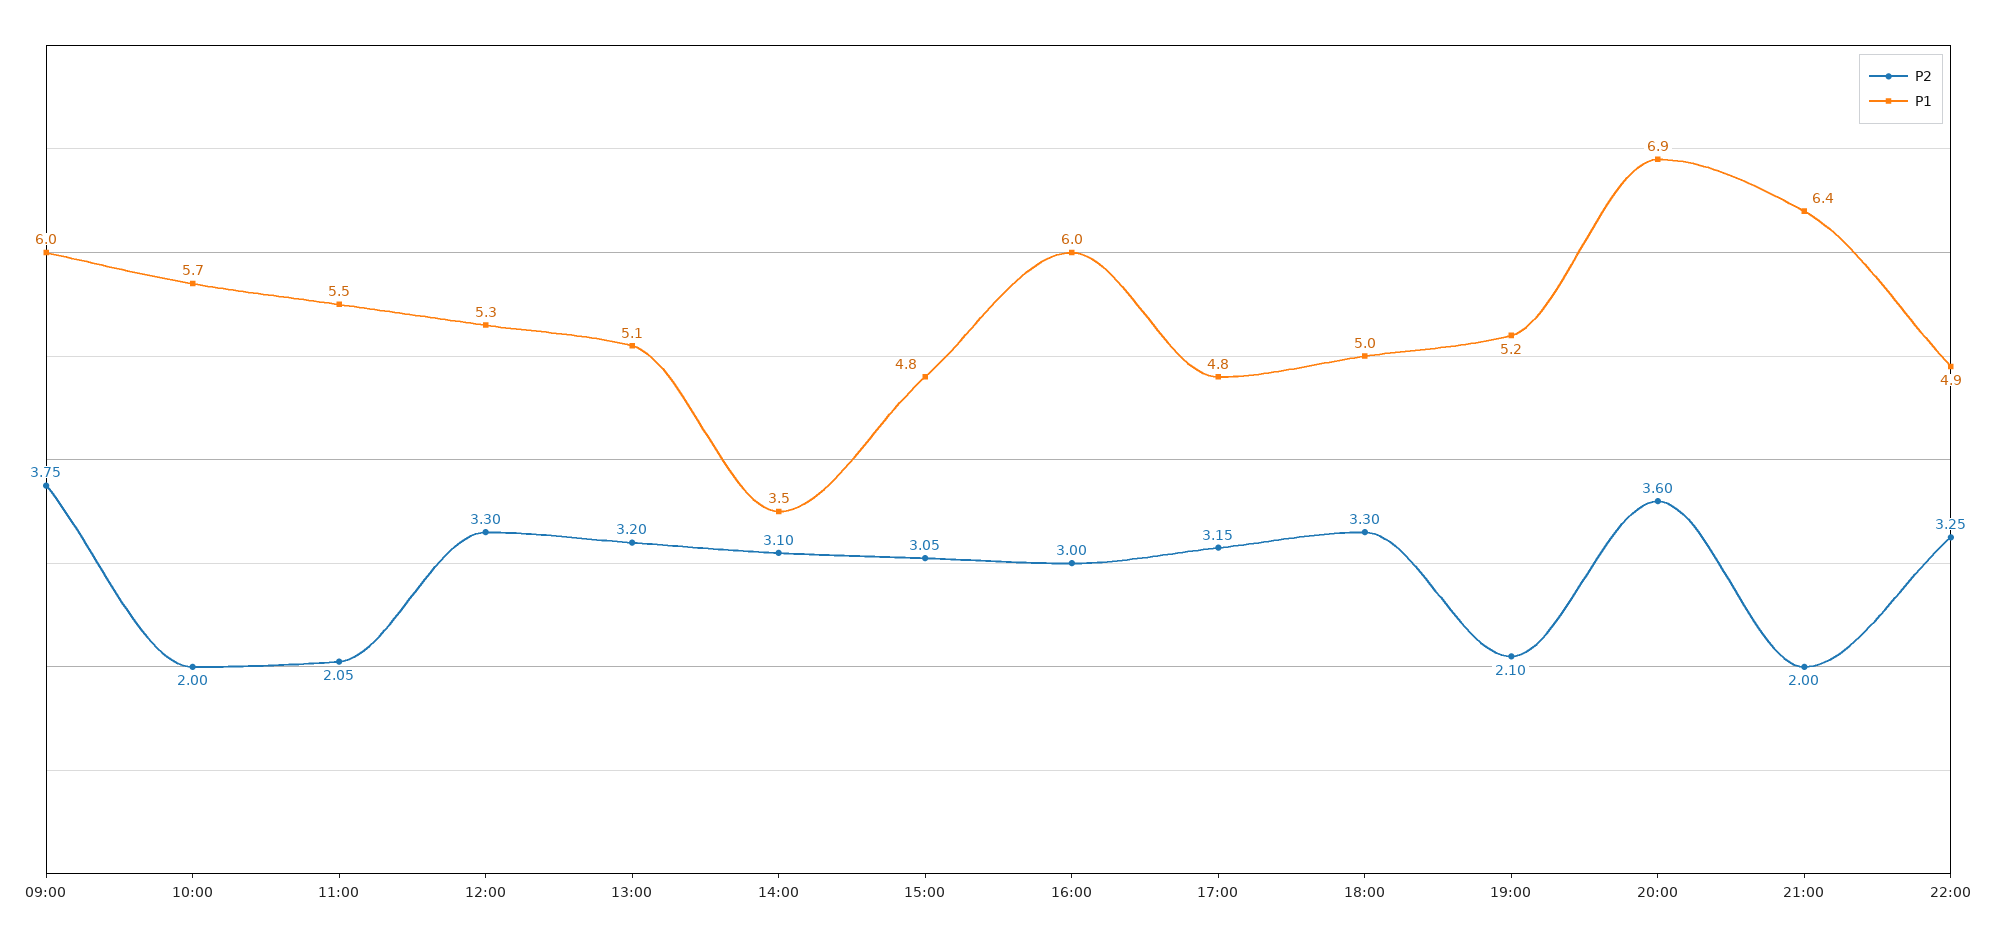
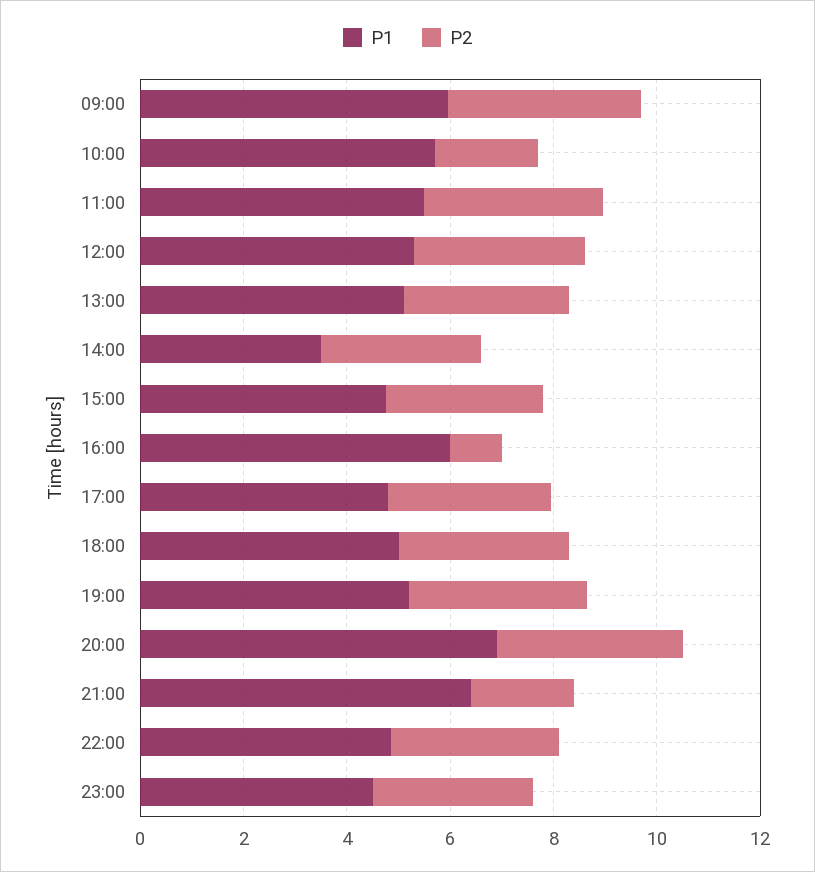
P2, 11:00: 2.05 -> 3.5
P2, 16:00: 3 -> 1
P2, 19:00: 2.1 -> 3.5
P1, 23:00: none -> 4.5
P2, 23:00: none -> 3

